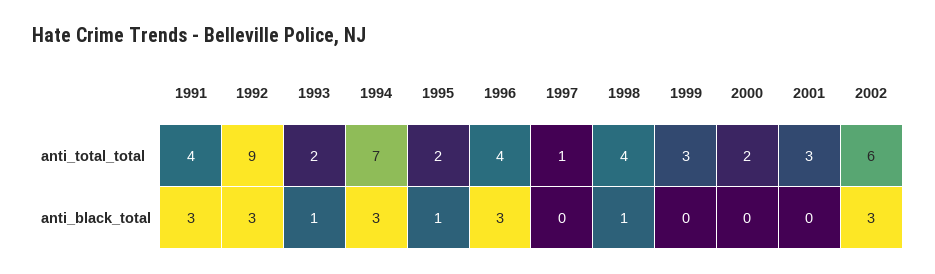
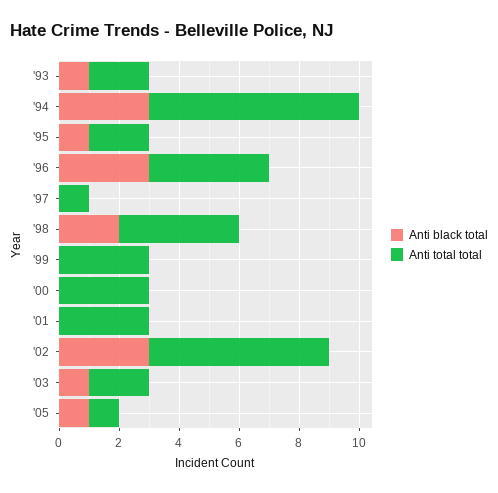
anti_total_total, 1991: 4 -> none
anti_total_total, 1992: 9 -> none
anti_total_total, 2000: 2 -> 3
anti_black_total, 1991: 3 -> none
anti_black_total, 1992: 3 -> none
anti_black_total, 1998: 1 -> 2
anti_black_total, '03: none -> 1
anti_total_total, '03: none -> 2
anti_black_total, '05: none -> 1
anti_total_total, '05: none -> 1

